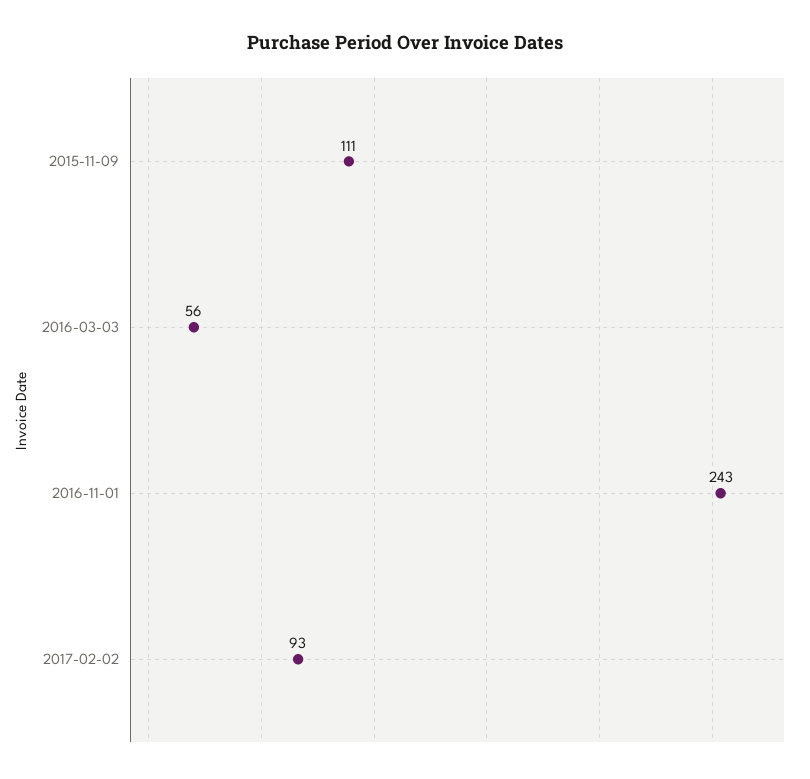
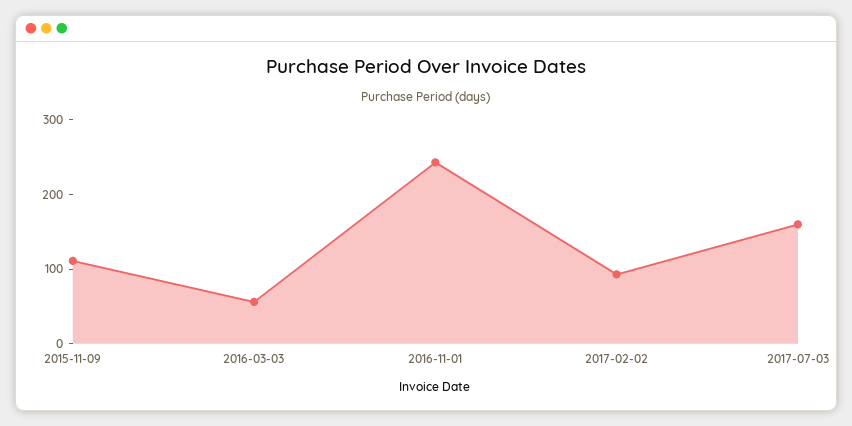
2017-07-03: none -> 160

